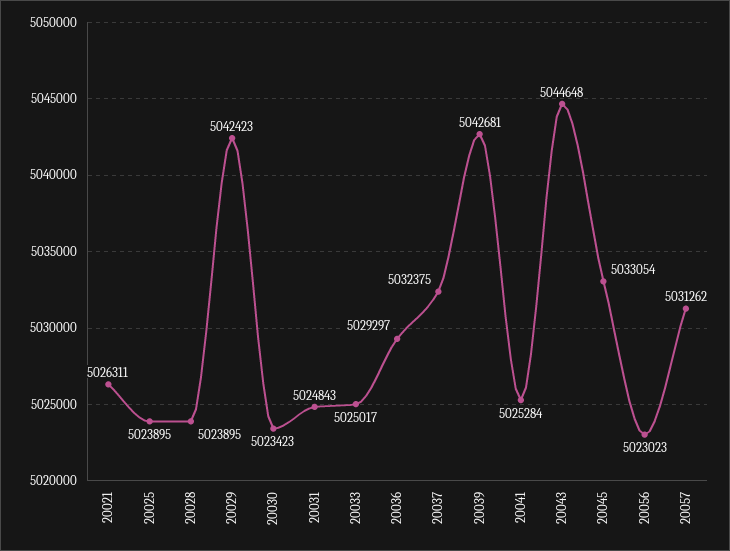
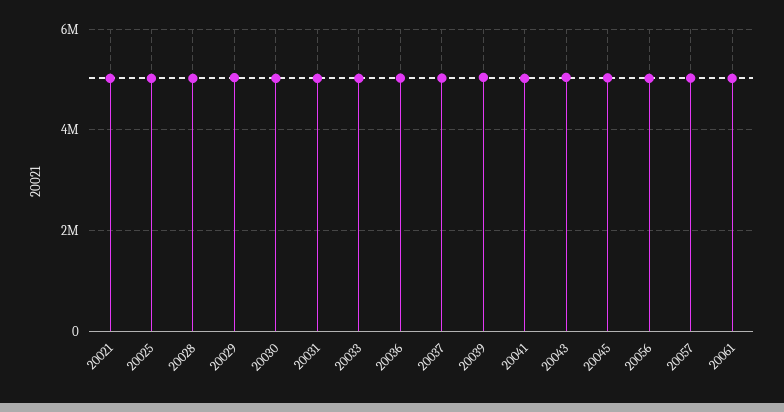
20061: none -> 5000000

